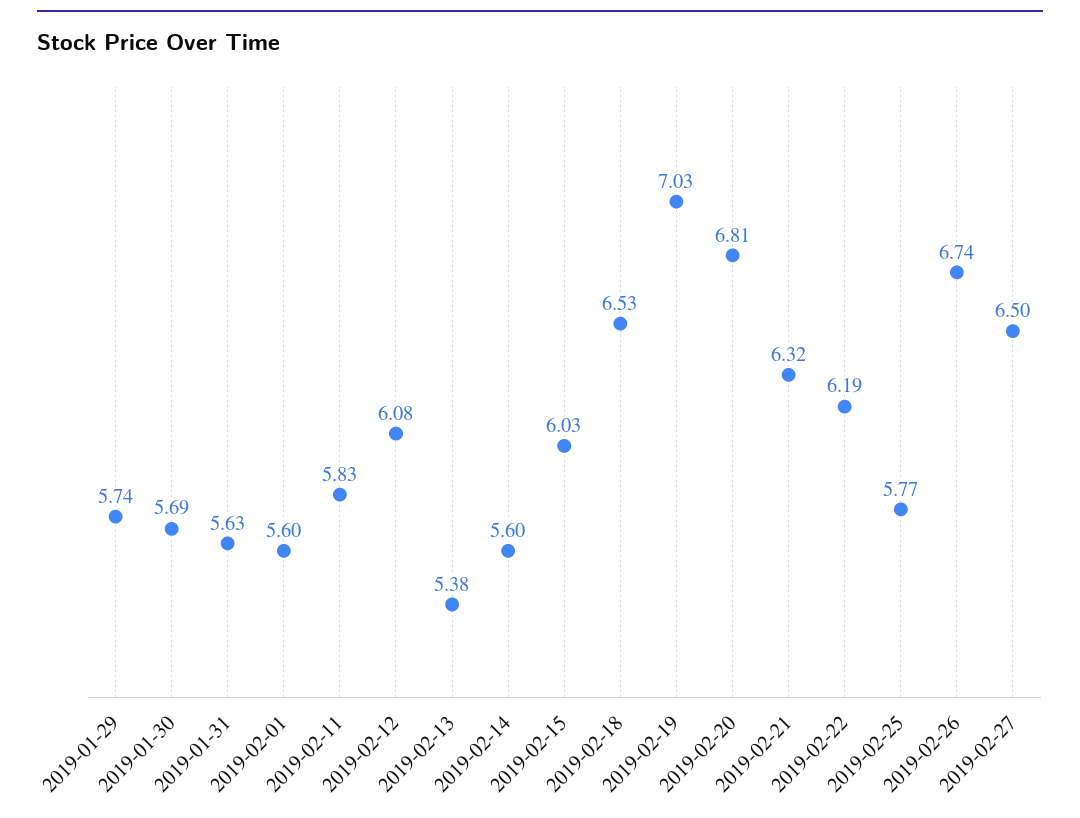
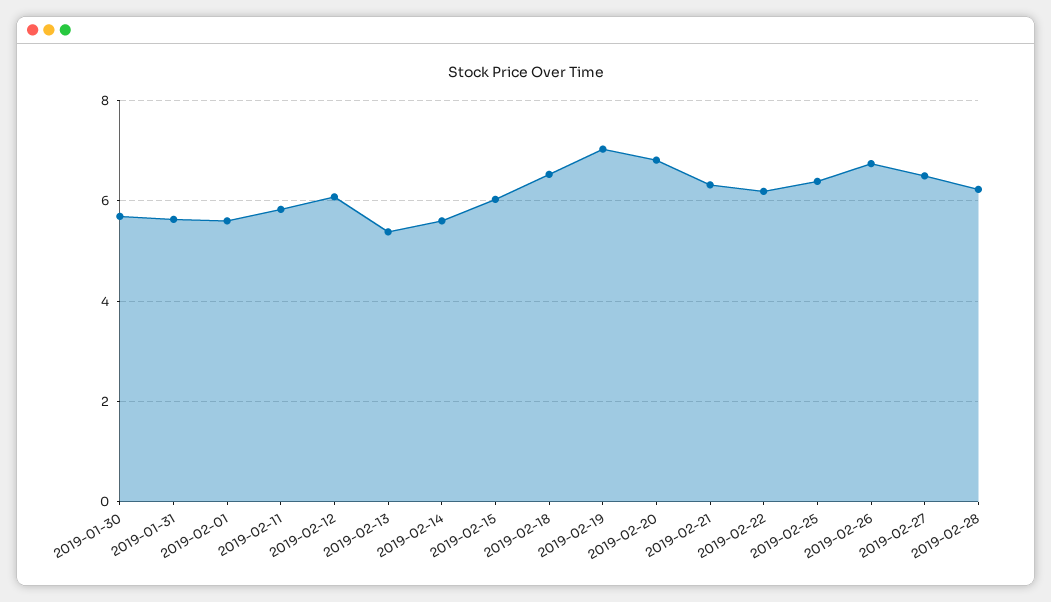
2019-01-29: 5.74 -> none
2019-02-25: 5.77 -> 6.4
2019-02-28: none -> 6.2

